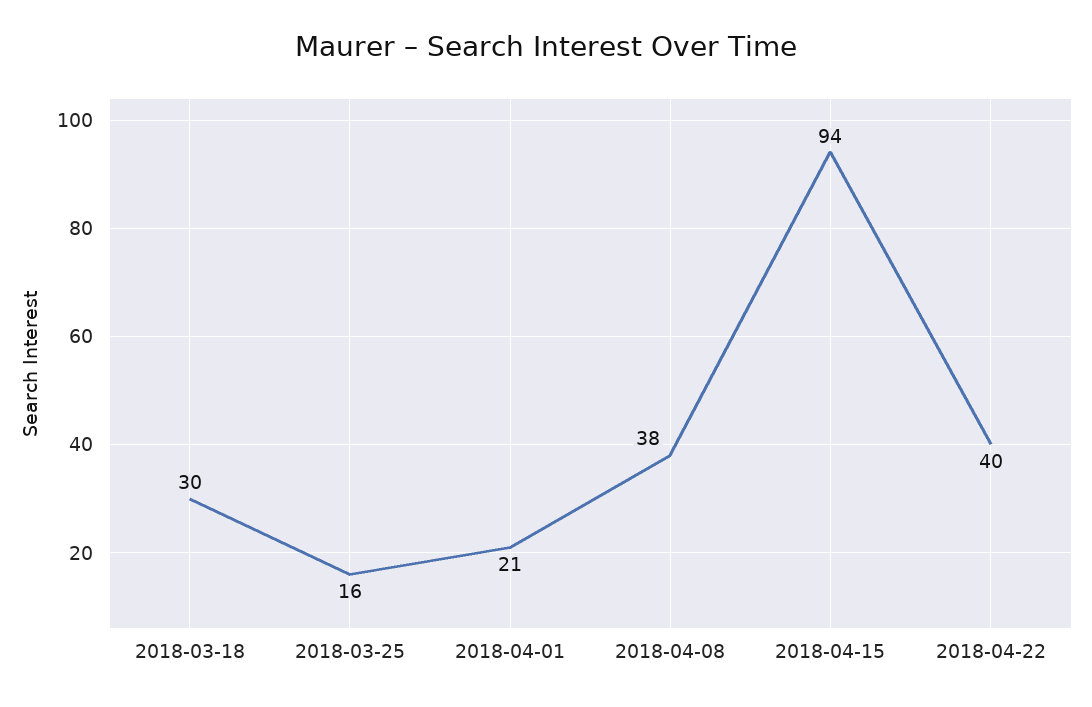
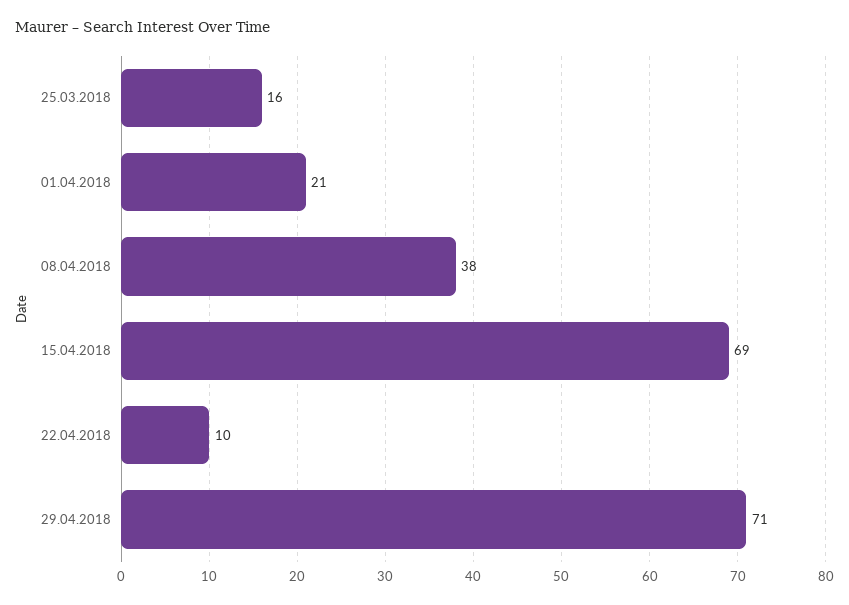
2018-03-18: 30 -> none
2018-04-15: 94 -> 69
2018-04-22: 40 -> 10
29.04.2018: none -> 71

